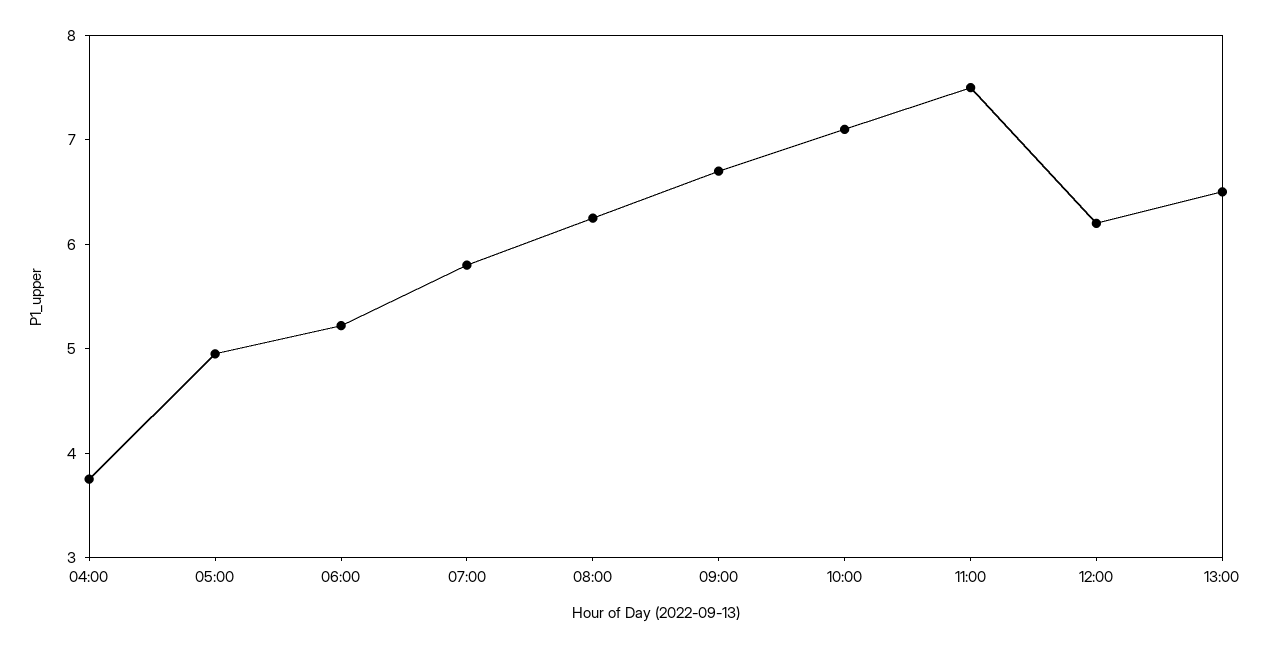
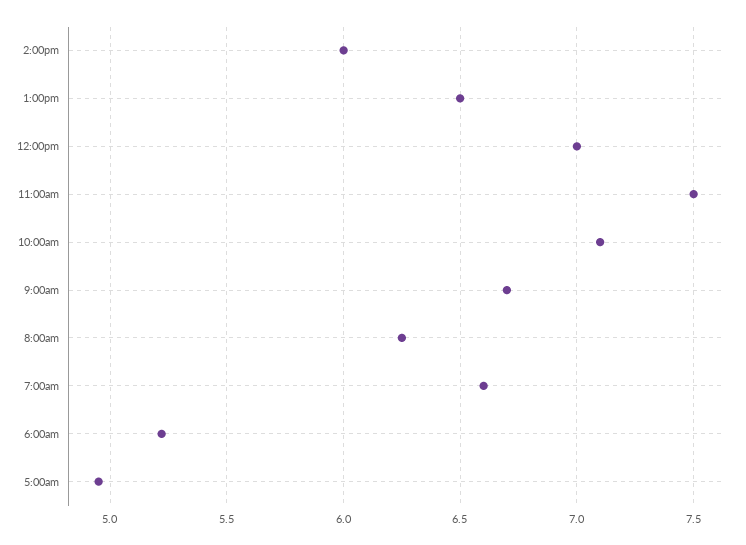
04:00: 3.8 -> none
07:00: 5.8 -> 6.6
12:00: 6.2 -> 7
2:00pm: none -> 6

